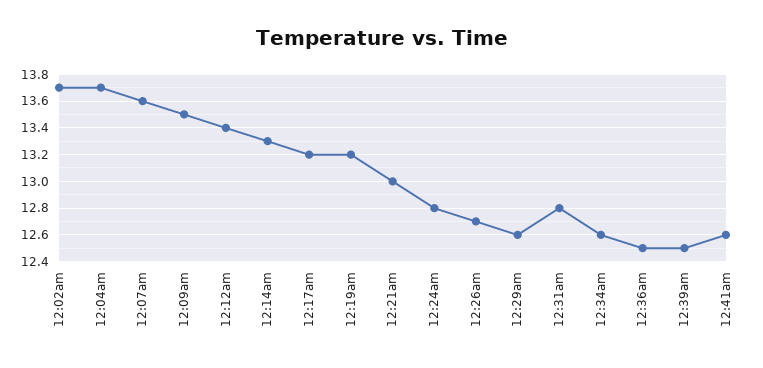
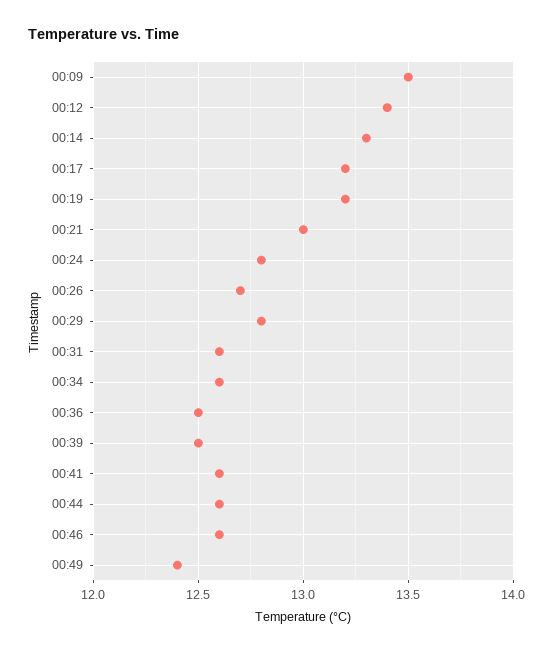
12:02am: 13.7 -> none
12:04am: 13.7 -> none
12:07am: 13.6 -> none
12:29am: 12.6 -> 12.8
12:31am: 12.8 -> 12.6
00:44: none -> 12.6
00:46: none -> 12.6
00:49: none -> 12.4

